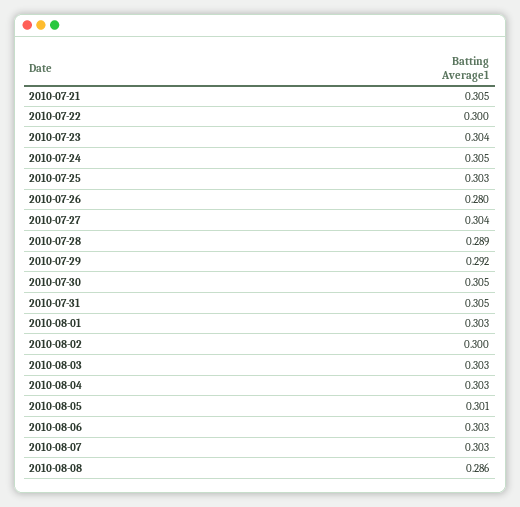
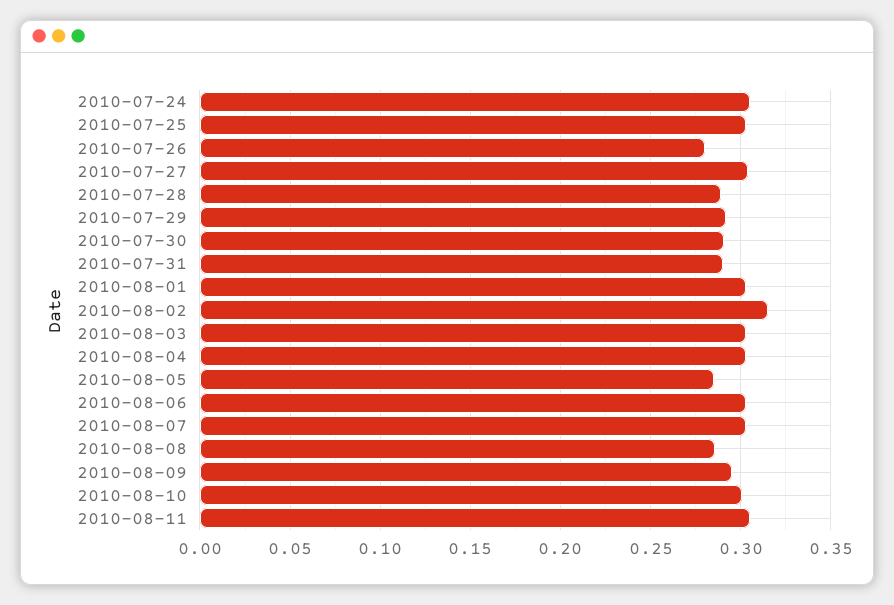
2010-07-21: 0.305 -> none
2010-07-22: 0.3 -> none
2010-07-23: 0.304 -> none
2010-07-30: 0.305 -> 0.29
2010-07-31: 0.305 -> 0.29
2010-08-02: 0.3 -> 0.315
2010-08-05: 0.301 -> 0.285
2010-08-09: none -> 0.295
2010-08-10: none -> 0.3
2010-08-11: none -> 0.305

